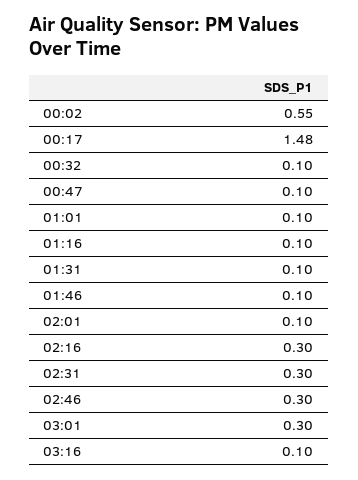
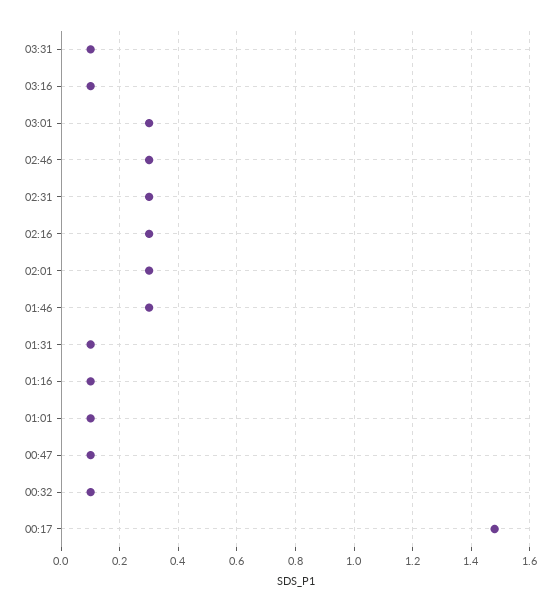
00:02: 0.55 -> none
01:46: 0.1 -> 0.3
02:01: 0.1 -> 0.3
03:31: none -> 0.1

